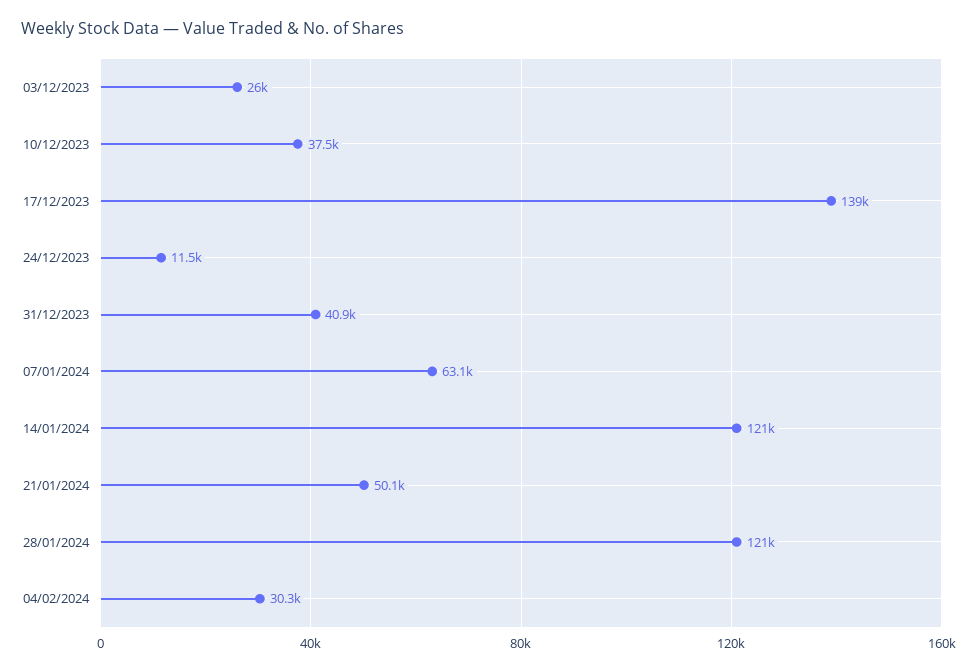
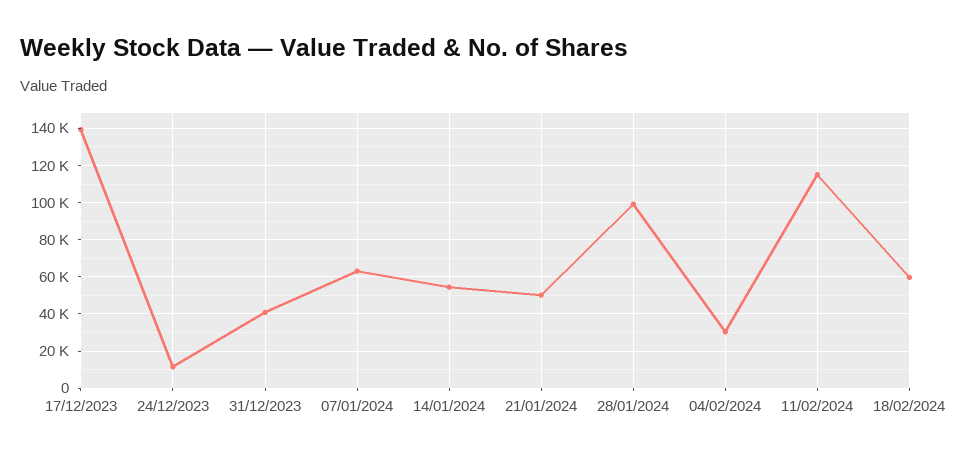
03/12/2023: 26000 -> none
10/12/2023: 37500 -> none
14/01/2024: 121000 -> 55000
28/01/2024: 121000 -> 100000
11/02/2024: none -> 115000
18/02/2024: none -> 60000

